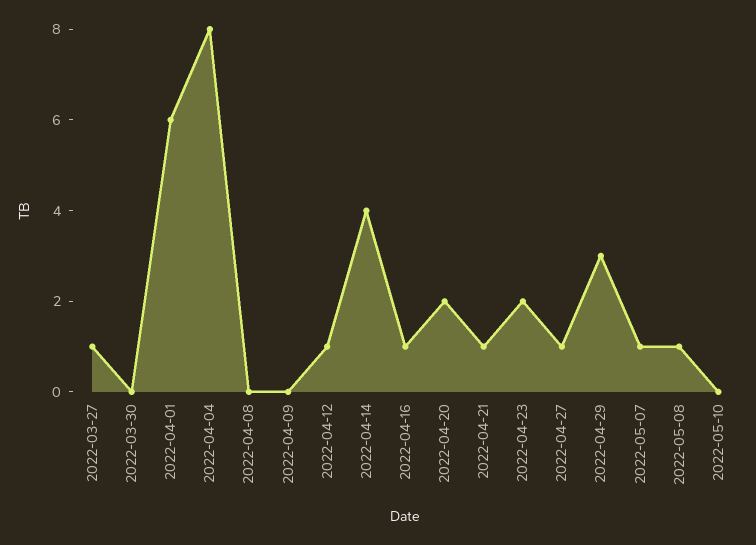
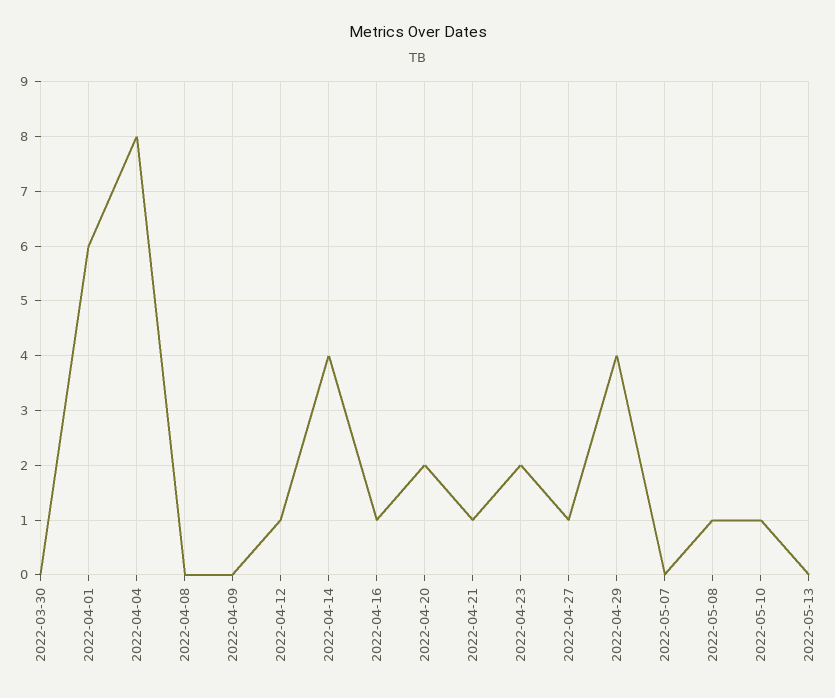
2022-03-27: 1 -> none
2022-04-29: 3 -> 4
2022-05-07: 1 -> 0
2022-05-10: 0 -> 1
2022-05-13: none -> 0

